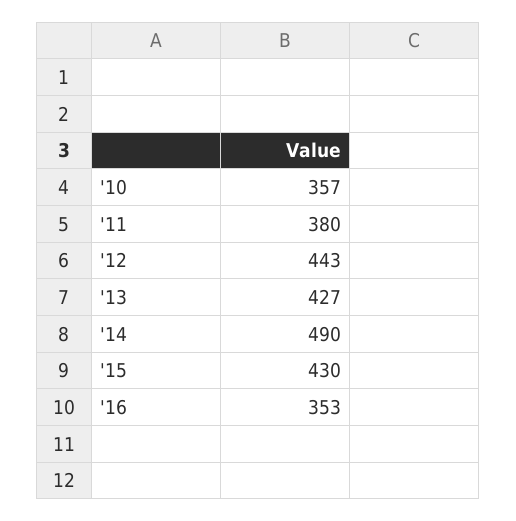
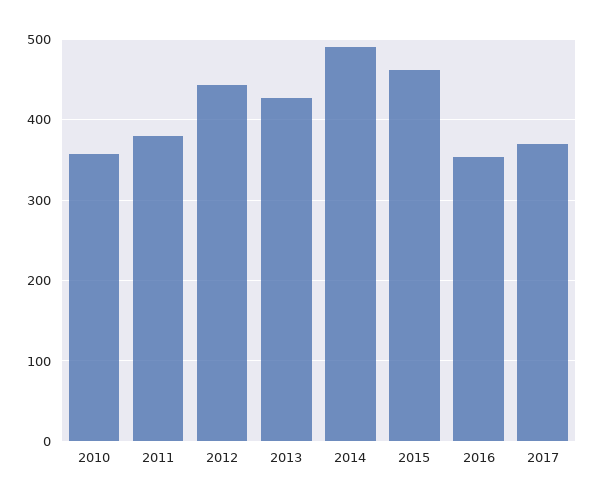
'15: 430 -> 460
2017: none -> 370

